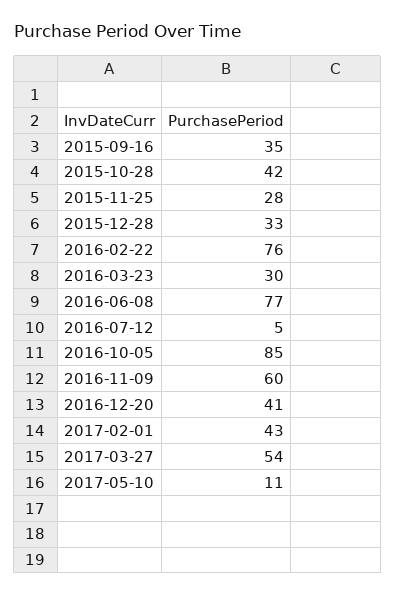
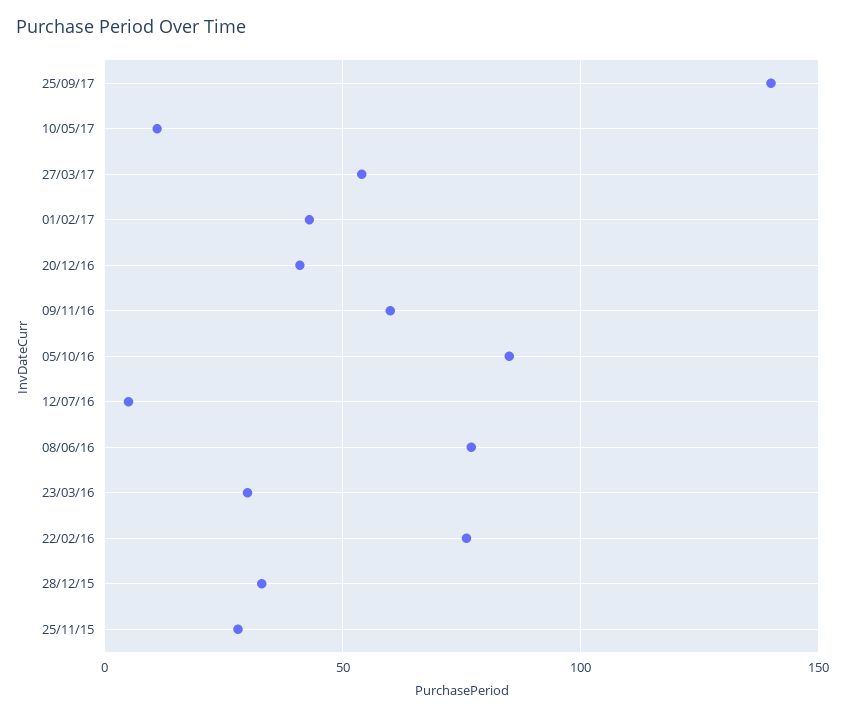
2015-09-16: 35 -> none
2015-10-28: 42 -> none
25/09/17: none -> 140

